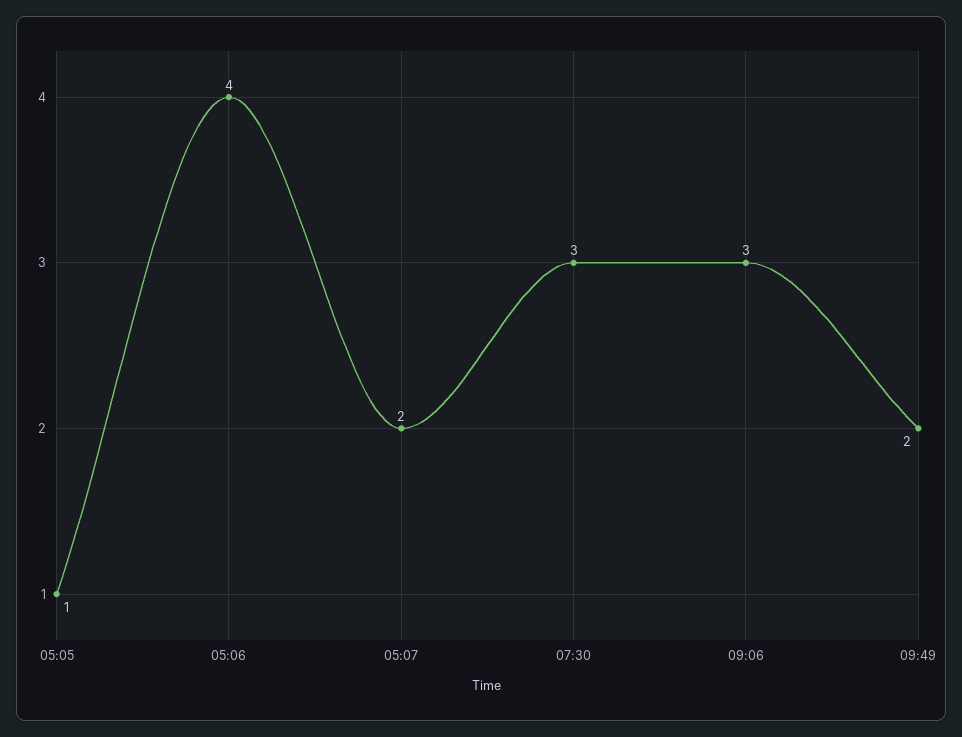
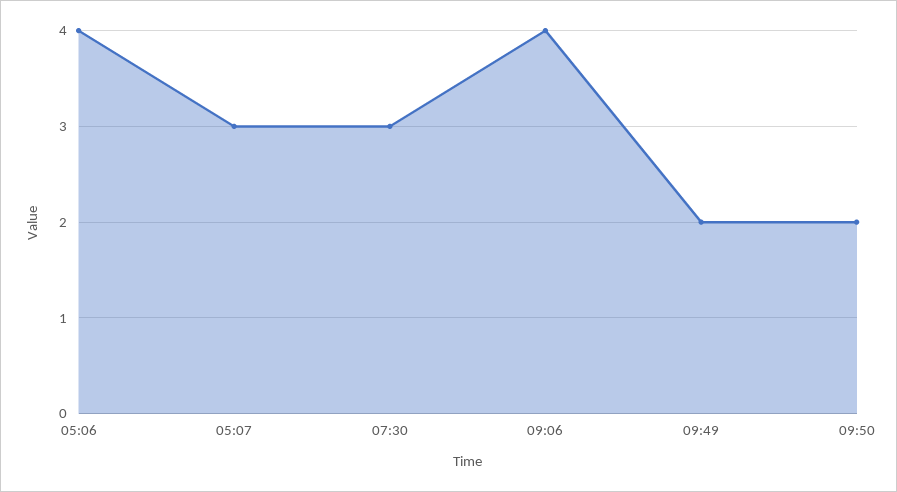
05:05: 1 -> none
05:07: 2 -> 3
09:06: 3 -> 4
09:50: none -> 2

